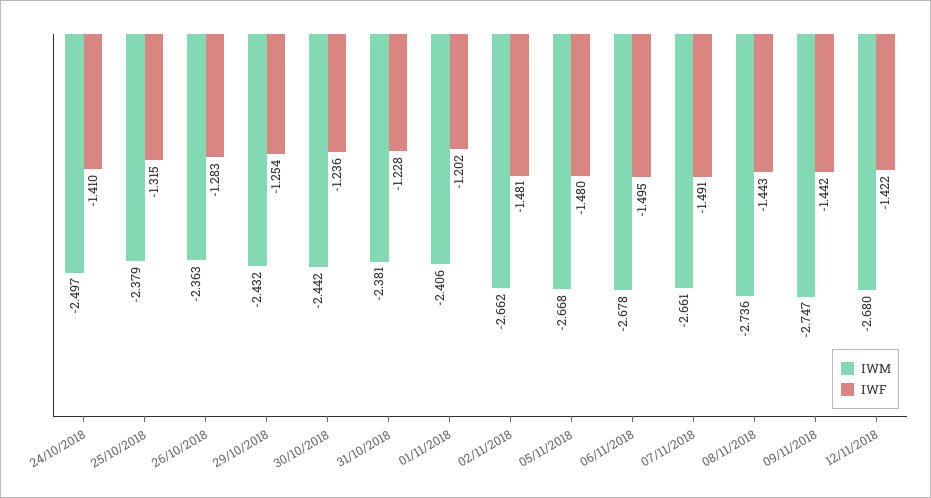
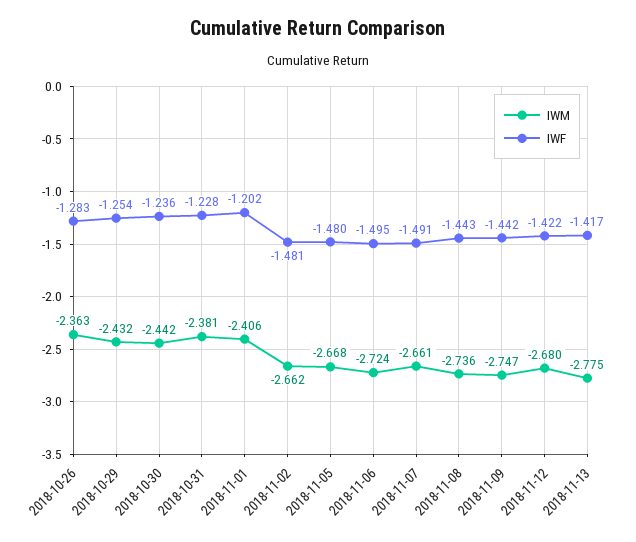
IWM, 24/10/2018: -2.497 -> none
IWF, 24/10/2018: -1.41 -> none
IWM, 25/10/2018: -2.379 -> none
IWF, 25/10/2018: -1.315 -> none
IWM, 06/11/2018: -2.678 -> -2.724
IWM, 2018-11-13: none -> -2.775
IWF, 2018-11-13: none -> -1.417

